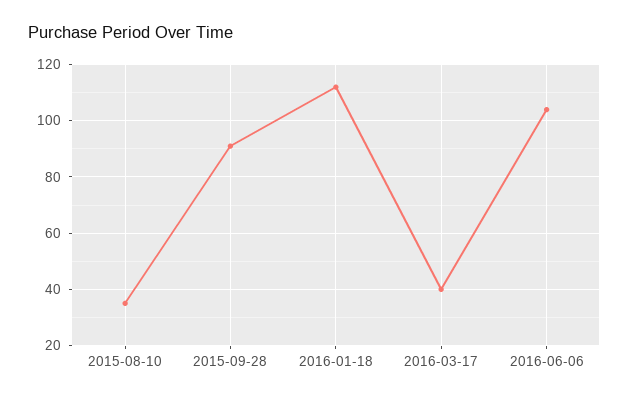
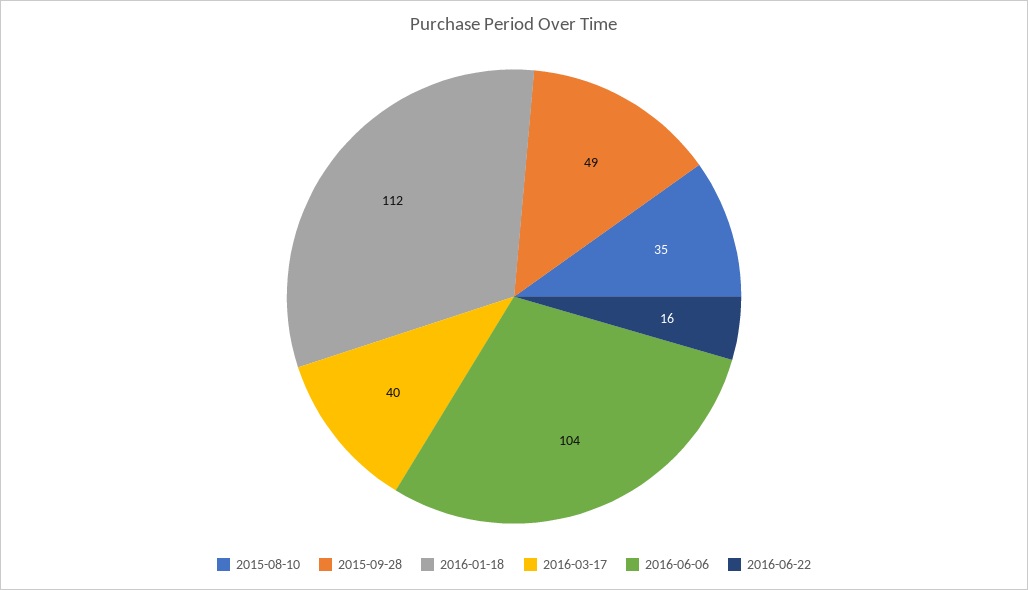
2015-09-28: 90 -> 49
2016-06-22: none -> 16

